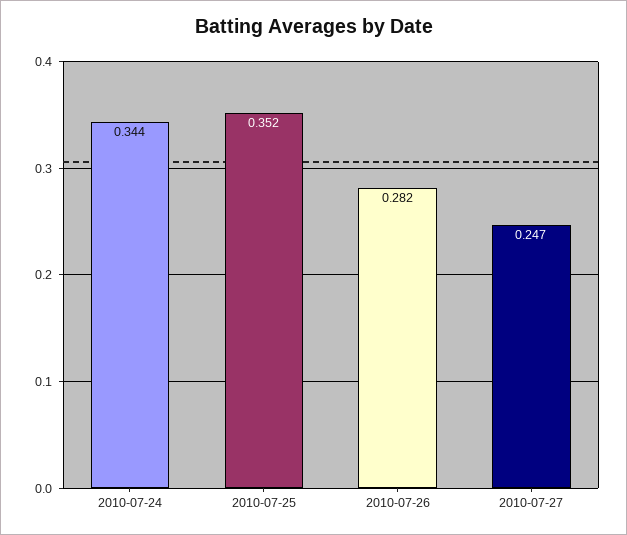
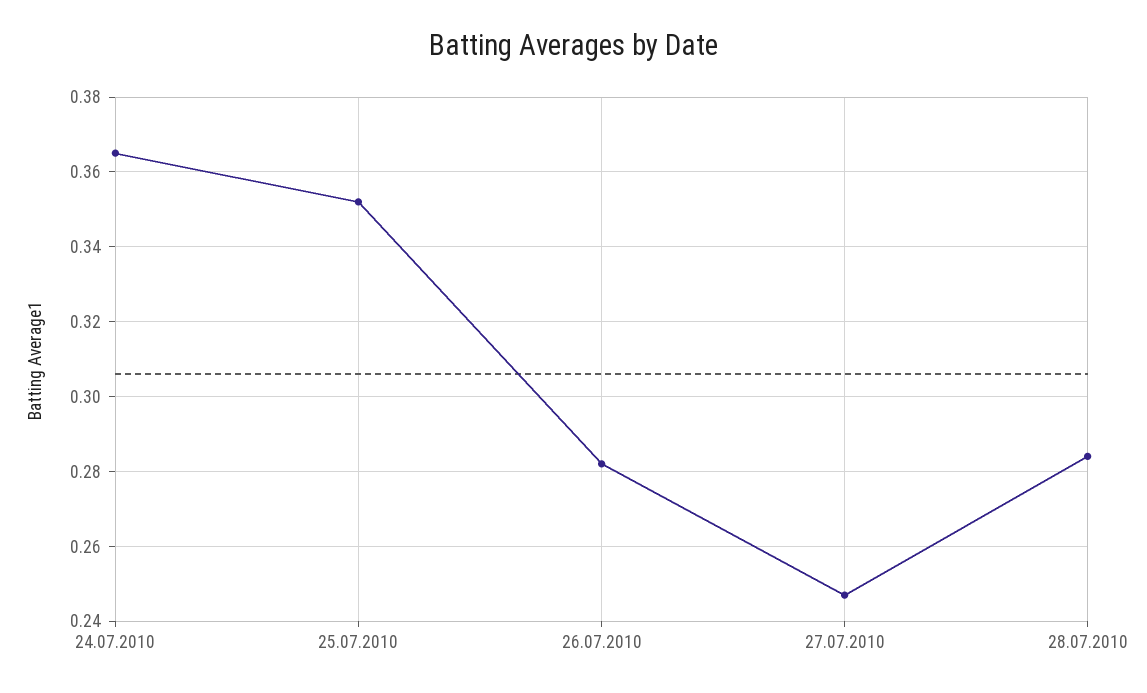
2010-07-24: 0.344 -> 0.365
28.07.2010: none -> 0.285

